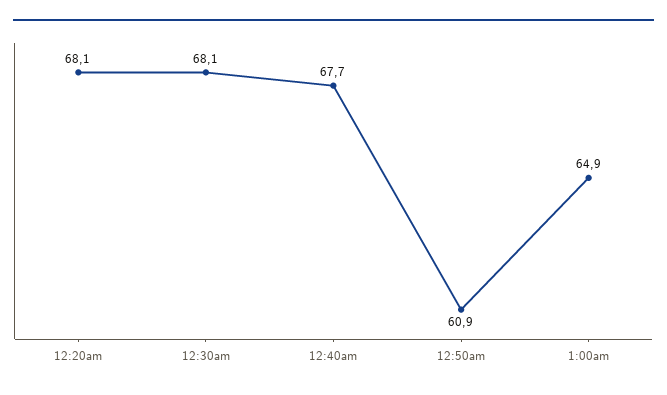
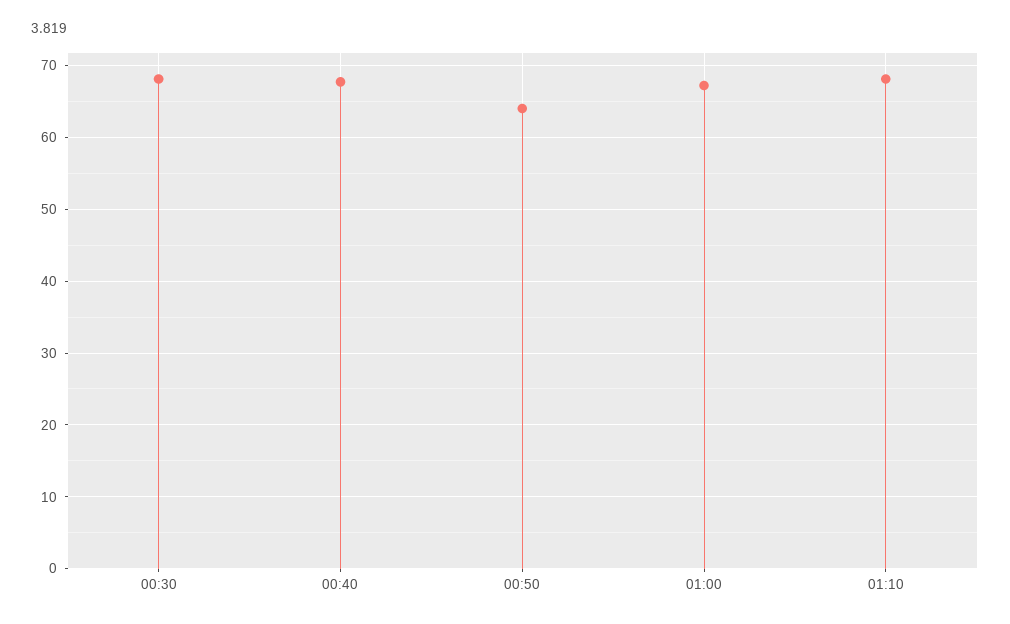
12:20am: 68.1 -> none
12:50am: 60.9 -> 64
1:00am: 64.9 -> 67
01:10: none -> 68

